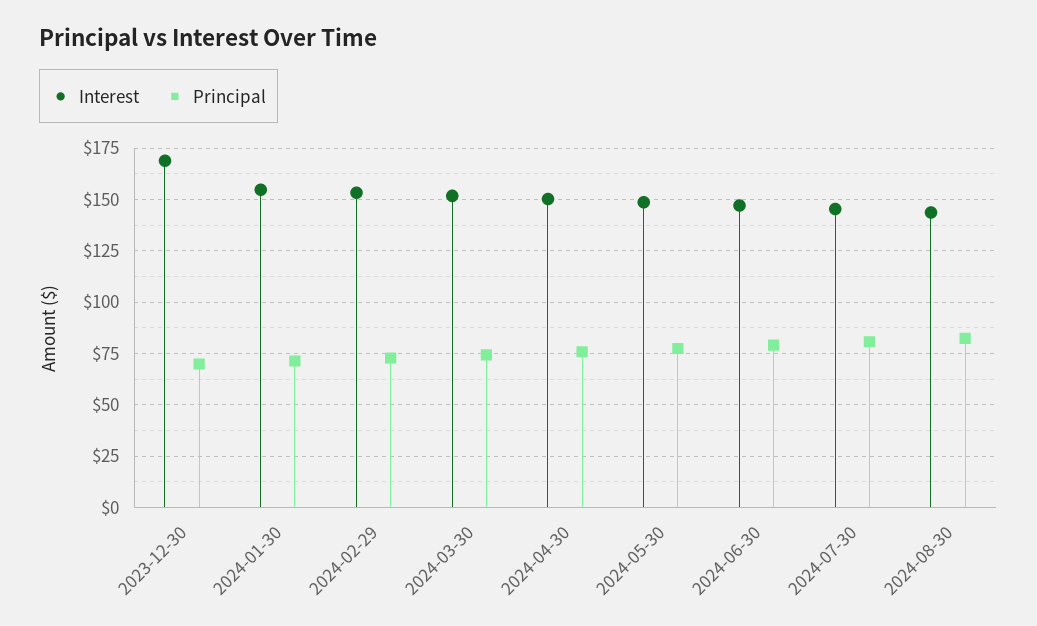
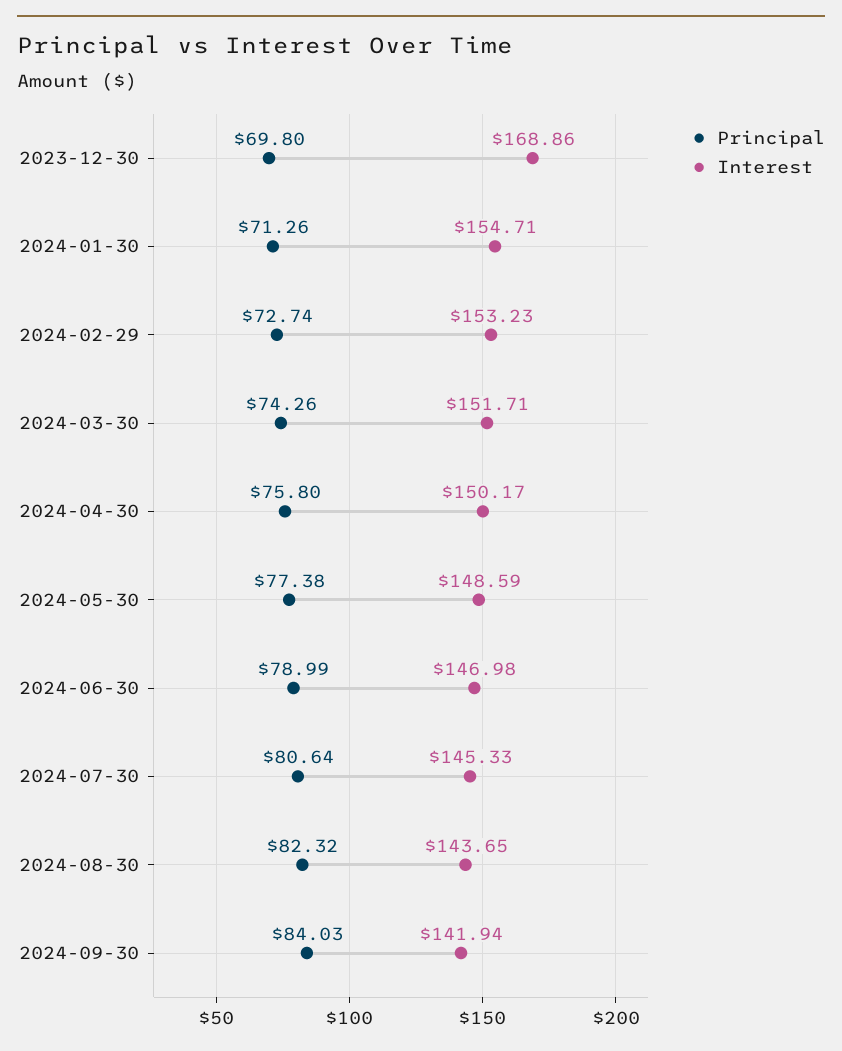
Principal, 2024-09-30: none -> 84.03
Interest, 2024-09-30: none -> 141.94

